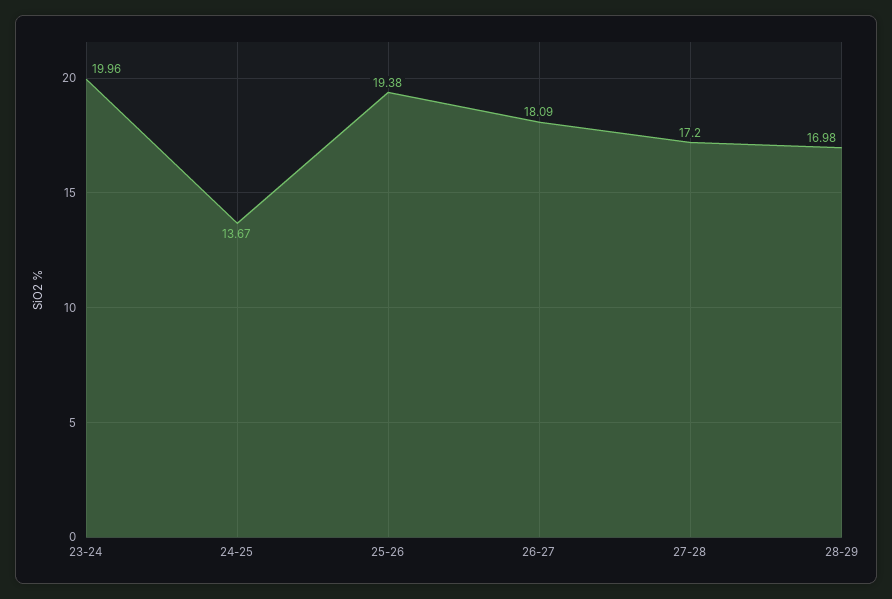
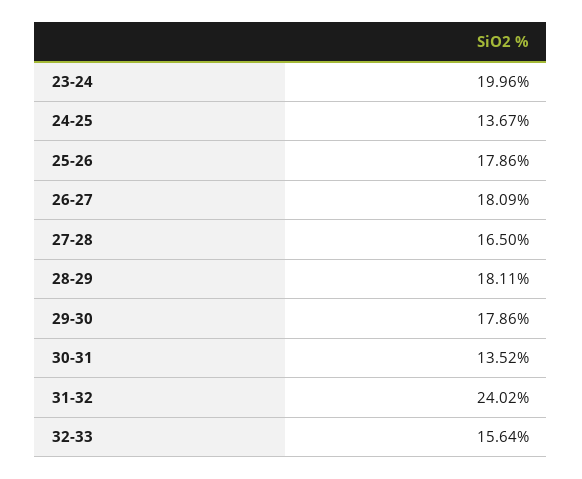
25-26: 19.38 -> 17.86
27-28: 17.2 -> 16.5
28-29: 16.98 -> 18.11
29-30: none -> 17.86
30-31: none -> 13.52
31-32: none -> 24.02
32-33: none -> 15.64

